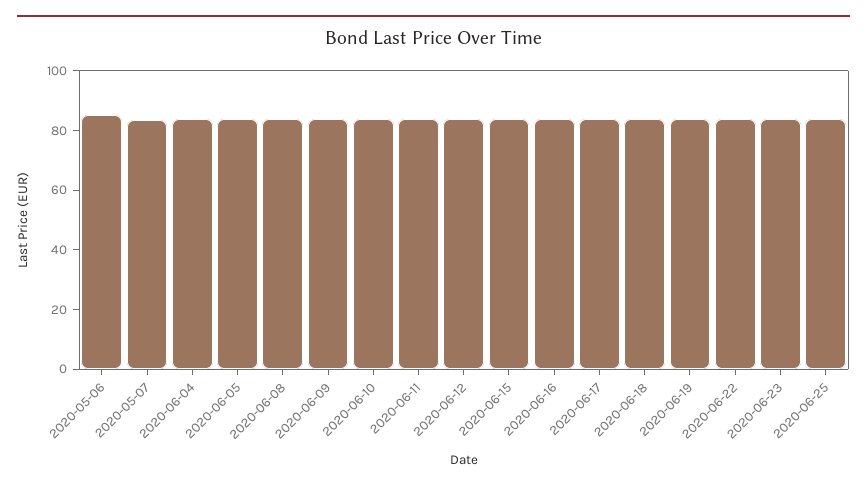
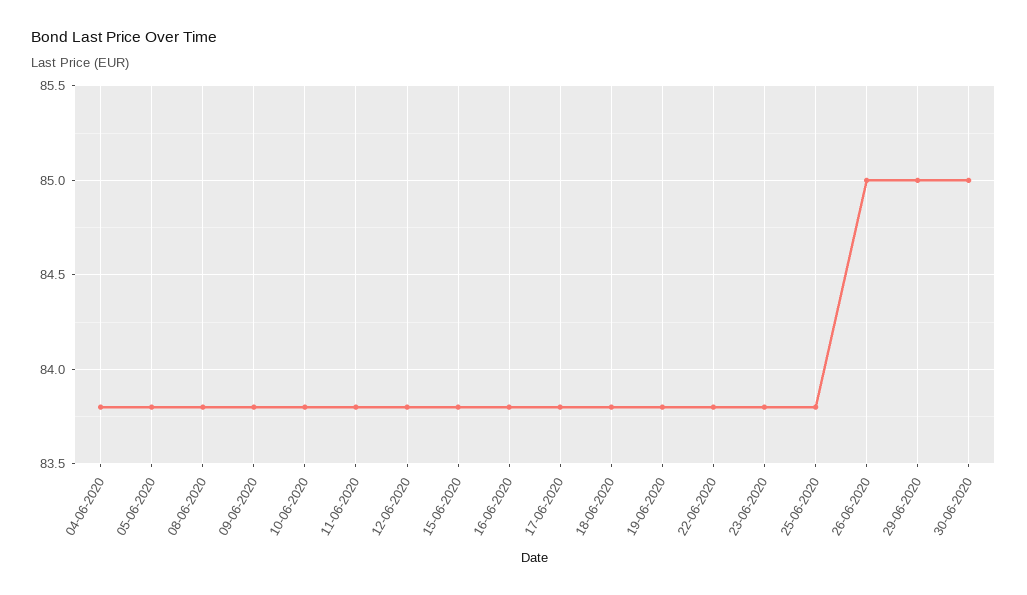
2020-05-06: 85 -> none
2020-05-07: 85 -> none
26-06-2020: none -> 85
29-06-2020: none -> 85
30-06-2020: none -> 85

